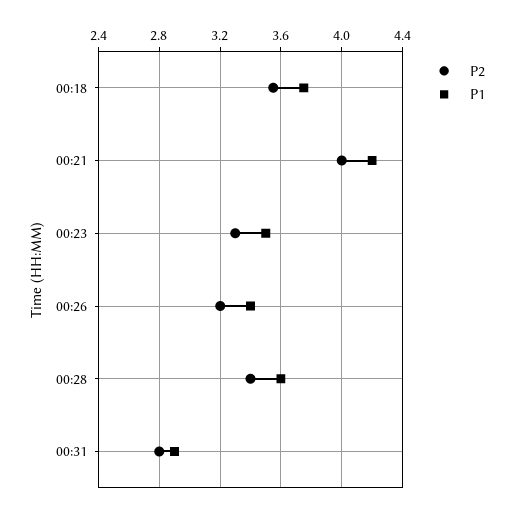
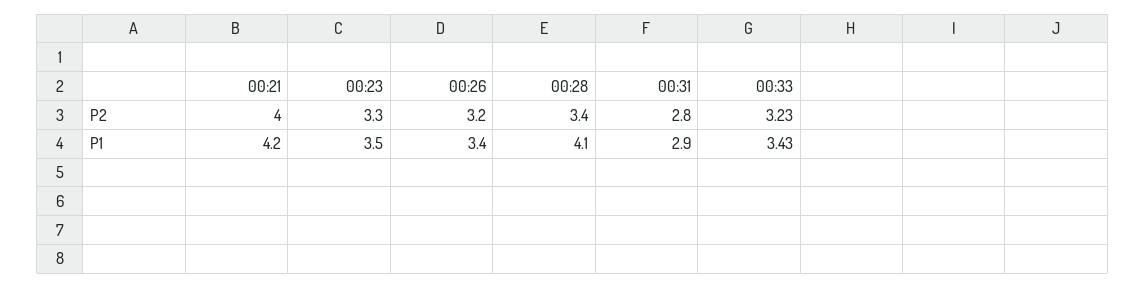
P2, 00:18: 3.55 -> none
P1, 00:18: 3.75 -> none
P1, 00:28: 3.6 -> 4.1
P2, 00:33: none -> 3.23
P1, 00:33: none -> 3.43

